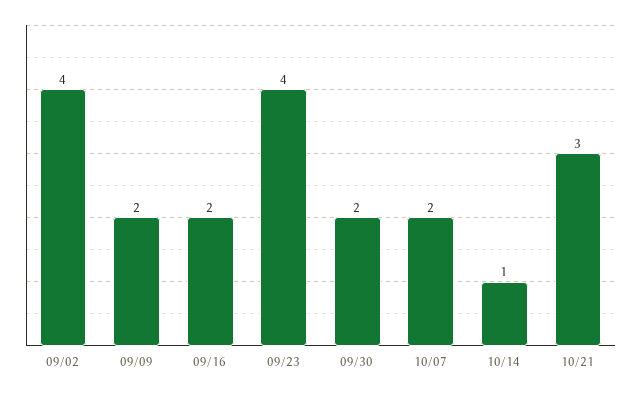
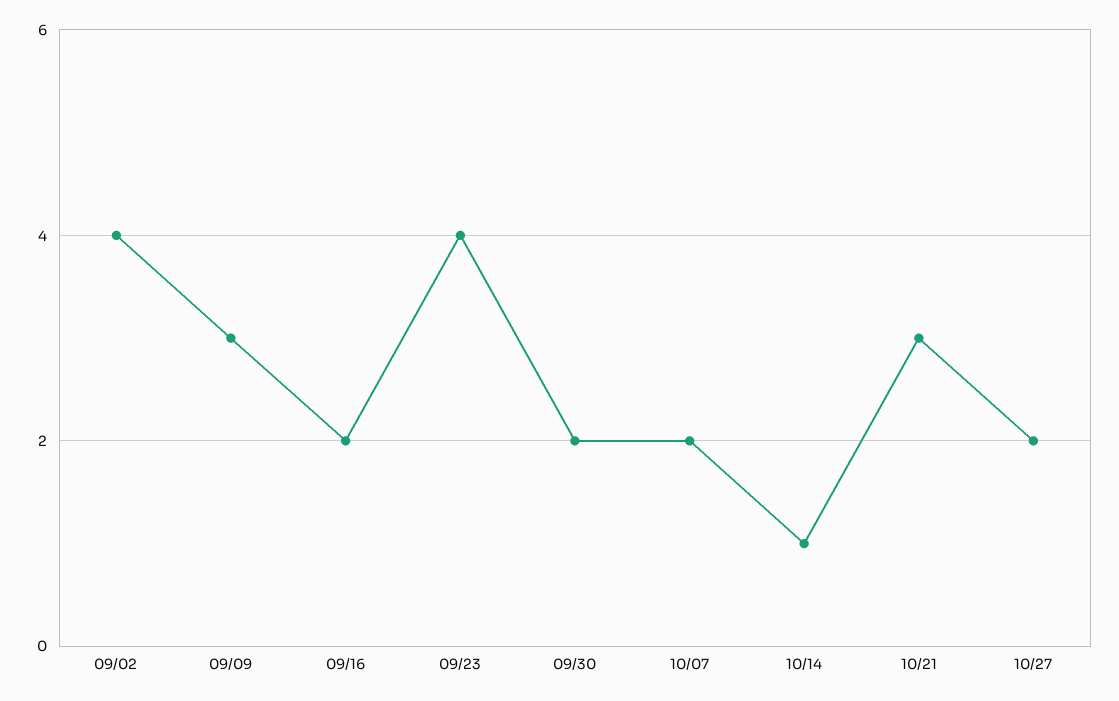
09/09: 2 -> 3
10/27: none -> 2

